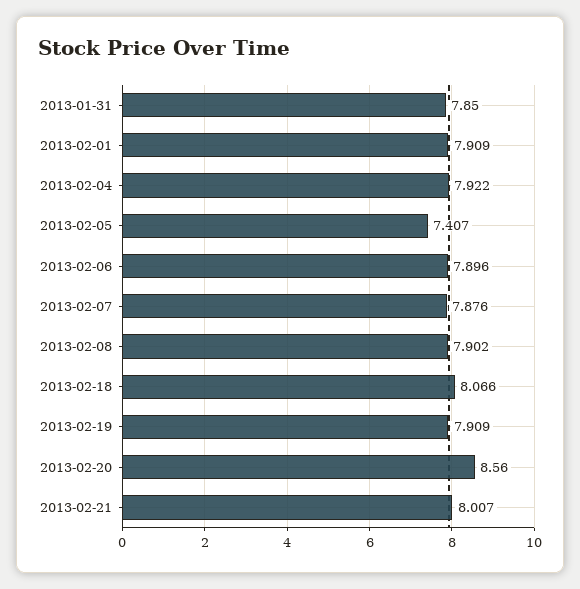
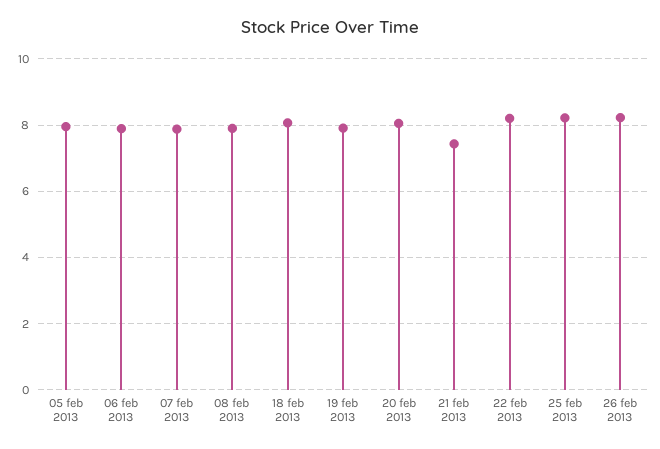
2013-01-31: 7.85 -> none
2013-02-01: 7.909 -> none
2013-02-04: 7.922 -> none
2013-02-05: 7.407 -> 8
2013-02-20: 8.56 -> 8
2013-02-21: 8.007 -> 7.4
22 feb 2013: none -> 8.2
25 feb 2013: none -> 8.2
26 feb 2013: none -> 8.2

